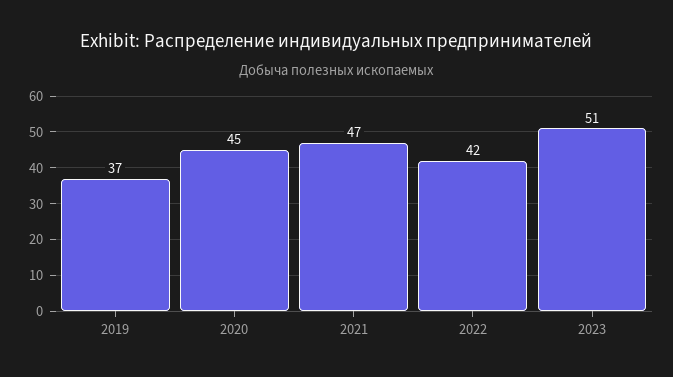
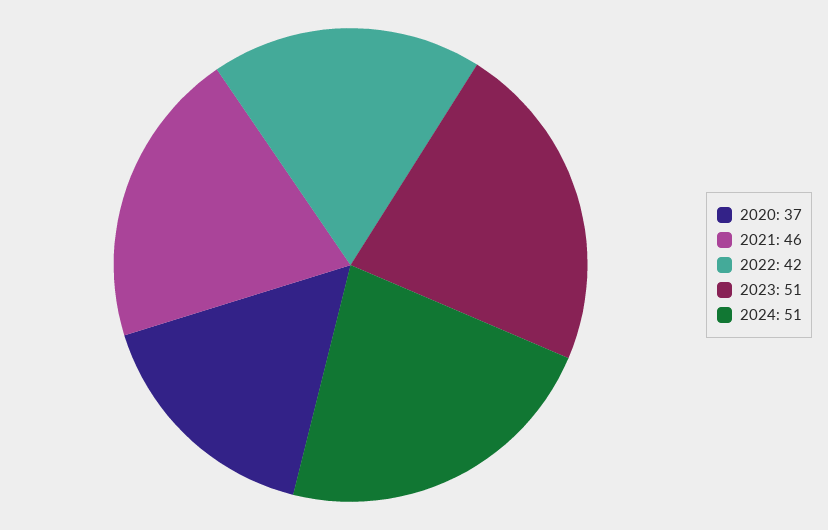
2019: 37 -> none
2020: 45 -> 37
2021: 47 -> 46
2024: none -> 51

